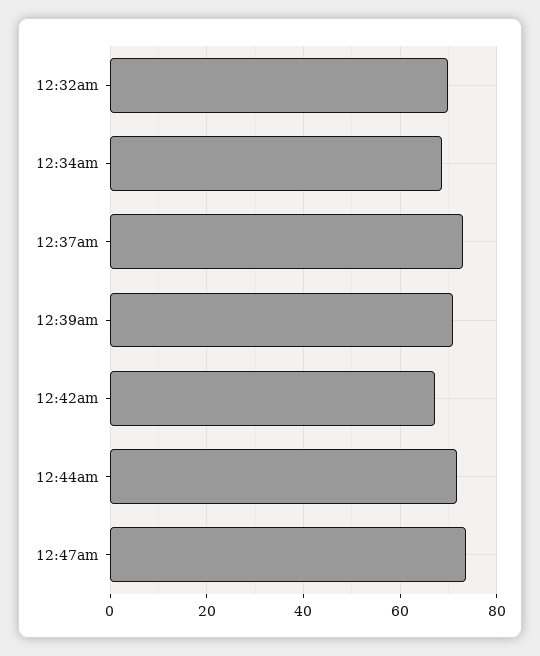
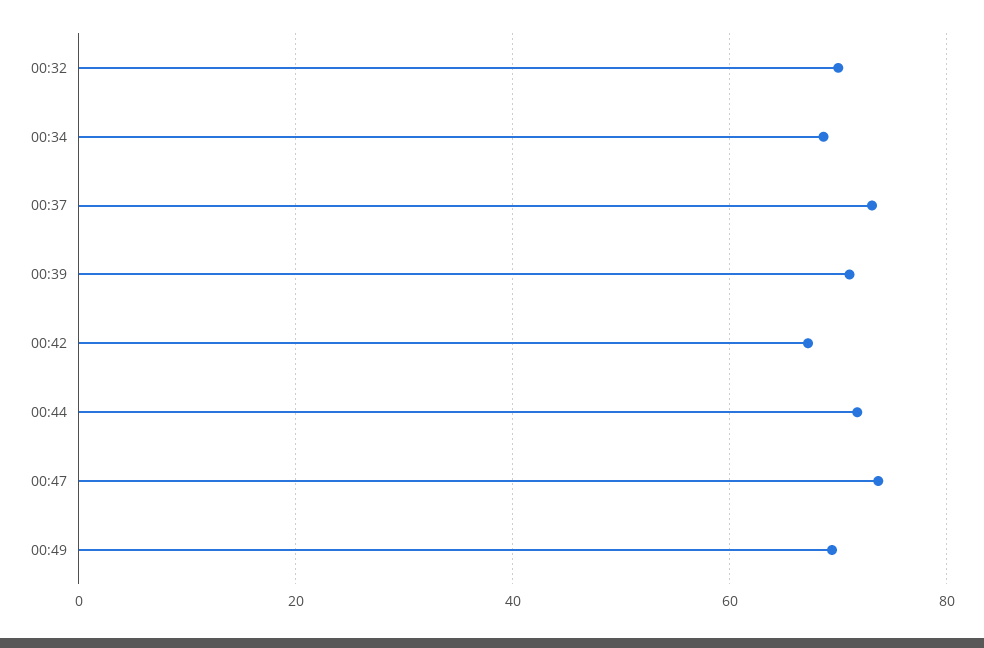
00:49: none -> 70

